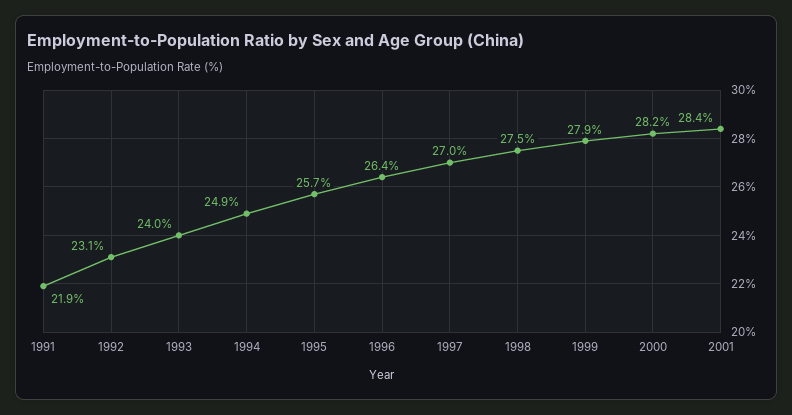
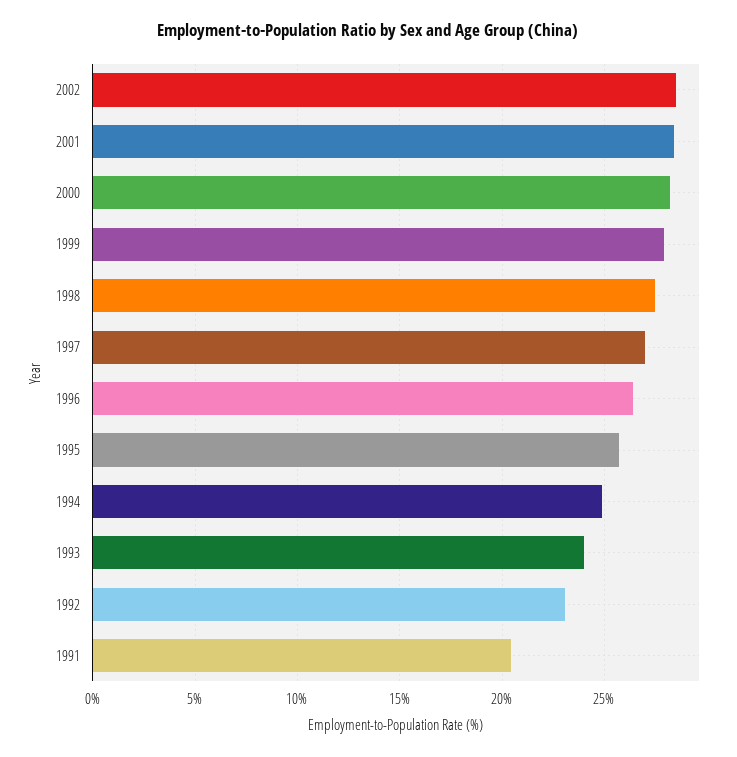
1991: 21.9 -> 20.5
2002: none -> 28.5

